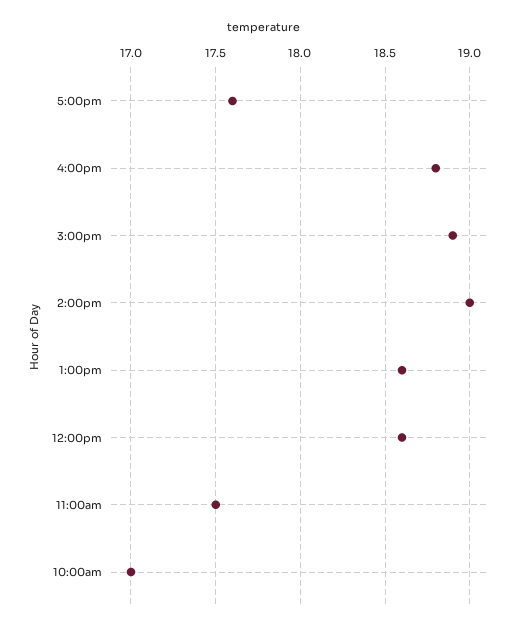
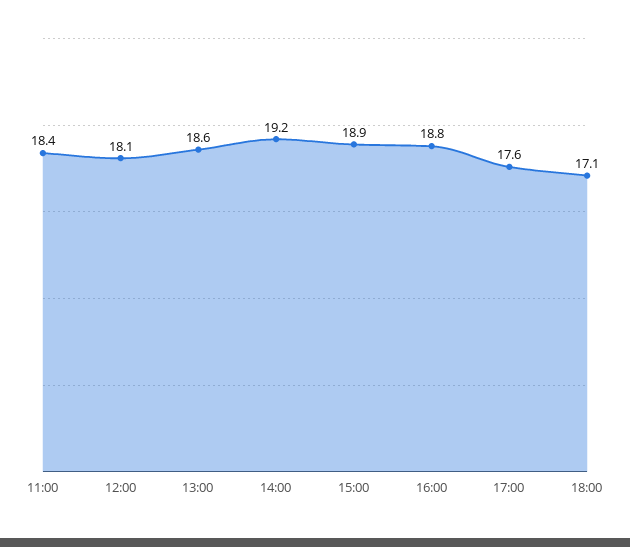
2:00pm: 19 -> 19.2
12:00pm: 18.6 -> 18.1
11:00am: 17.5 -> 18.4
10:00am: 17 -> none
18:00: none -> 17.1

